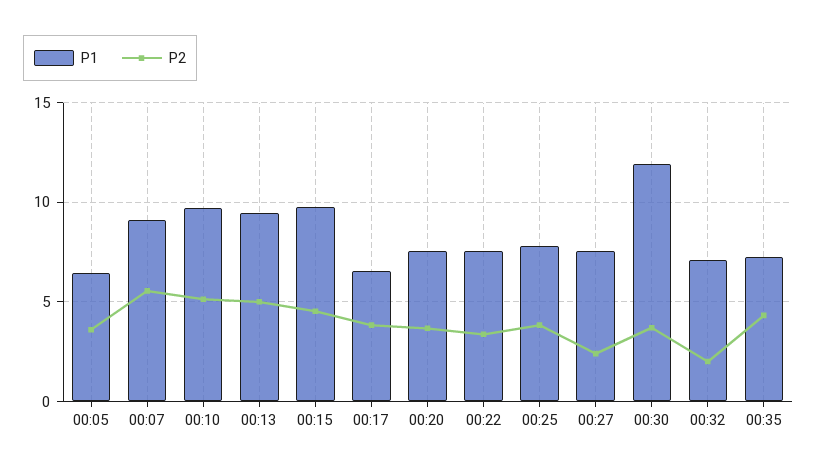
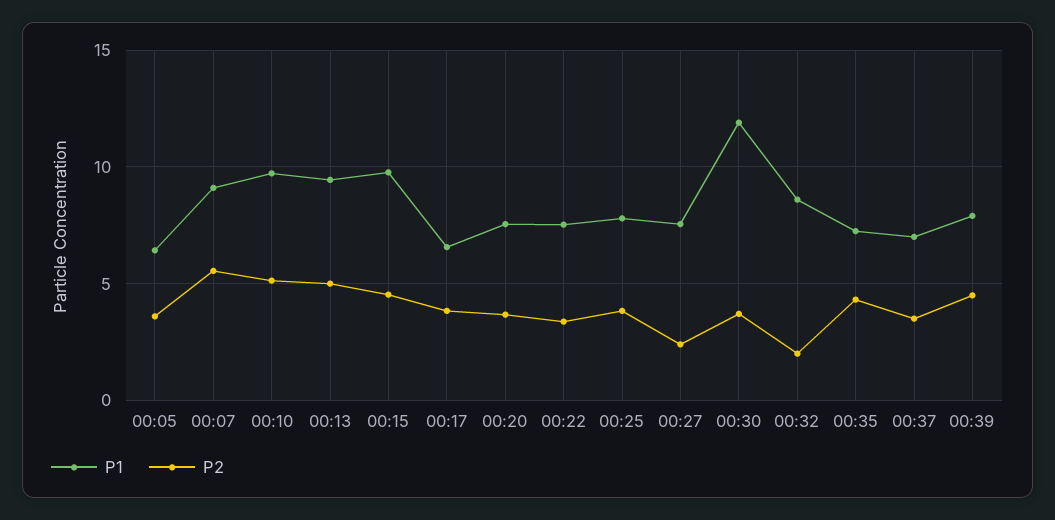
P1, 00:32: 7 -> 8.5
P1, 00:37: none -> 7
P2, 00:37: none -> 3.5
P1, 00:39: none -> 8
P2, 00:39: none -> 4.5

